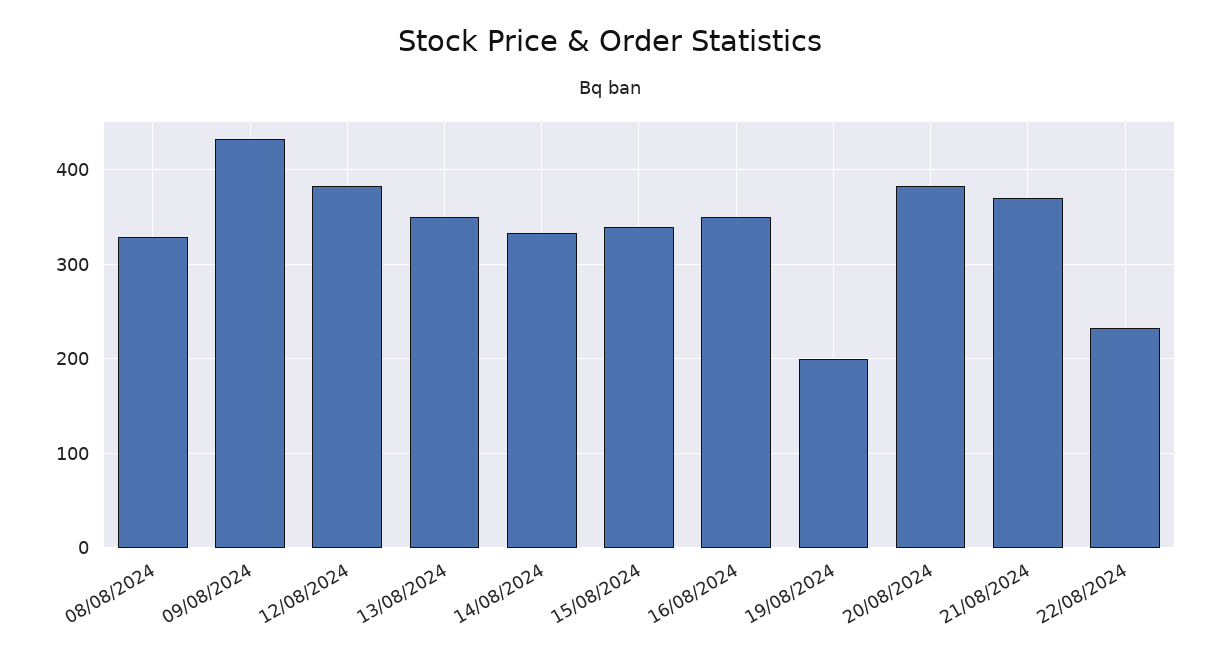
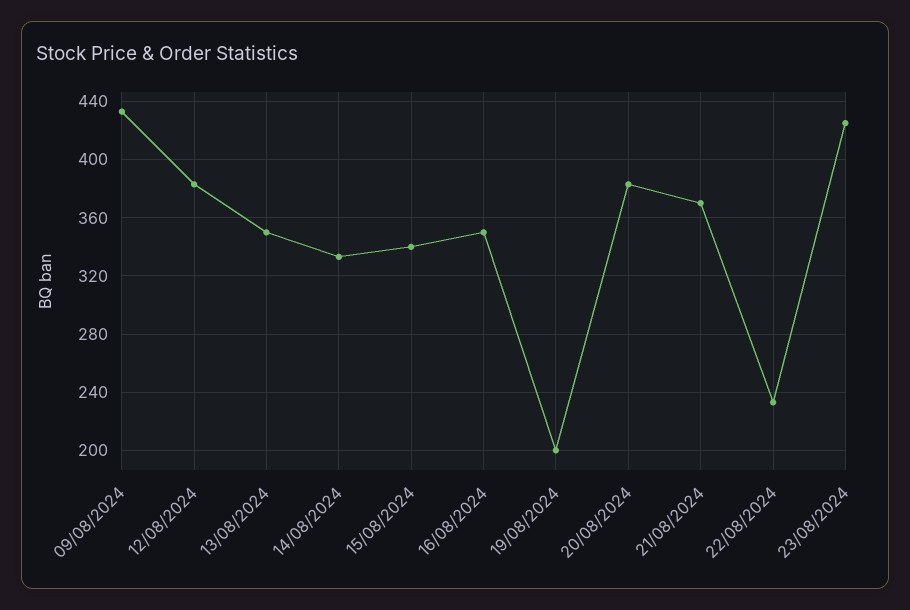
08/08/2024: 330 -> none
23/08/2024: none -> 425

